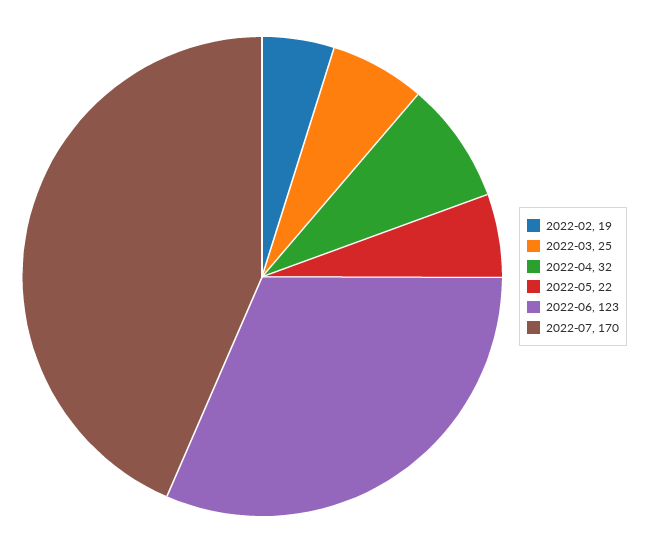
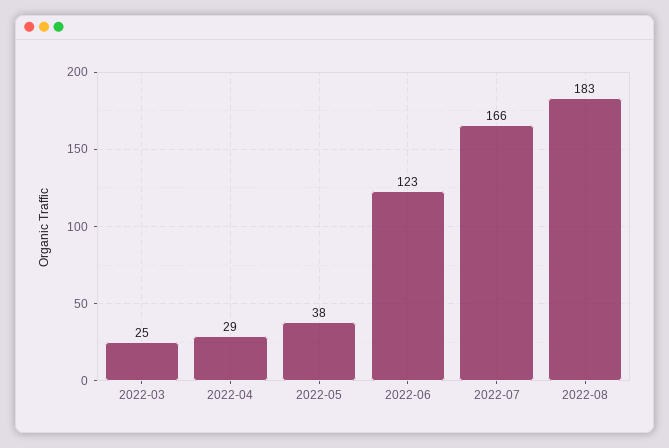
2022-02: 19 -> none
2022-04: 32 -> 29
2022-05: 22 -> 38
2022-07: 170 -> 166
2022-08: none -> 183

